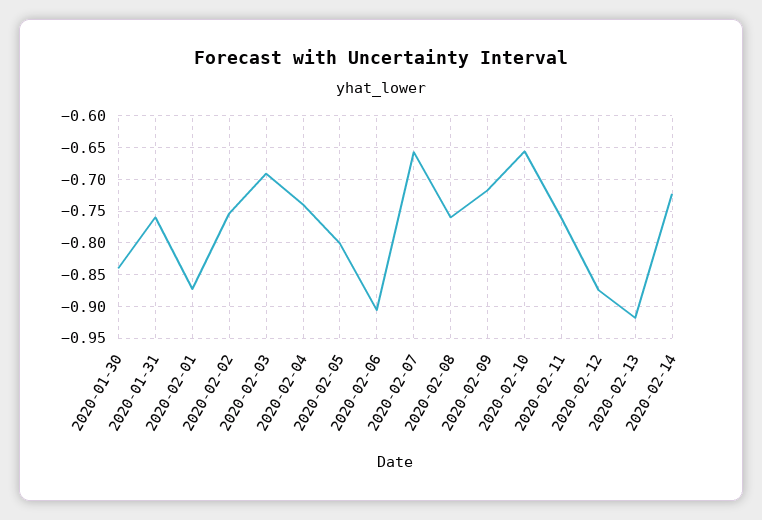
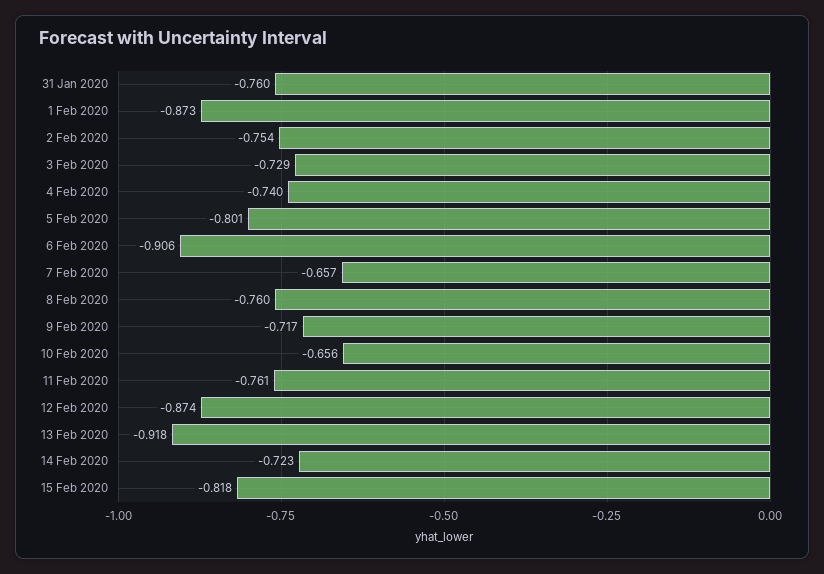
2020-01-30: -0.84 -> none
2020-02-03: -0.69 -> -0.729
15 Feb 2020: none -> -0.818

